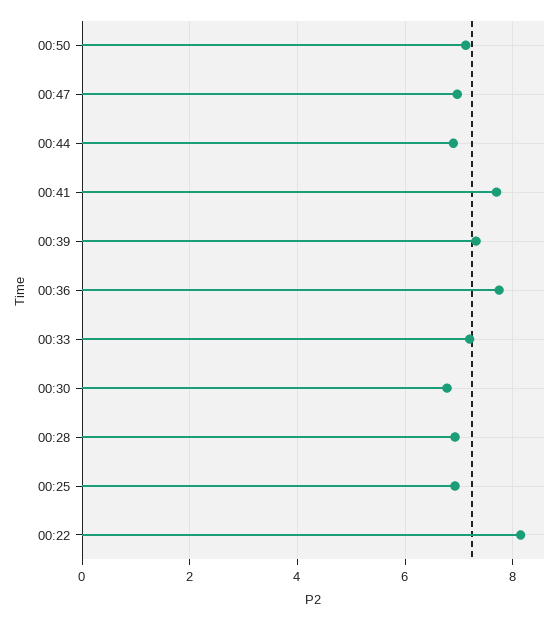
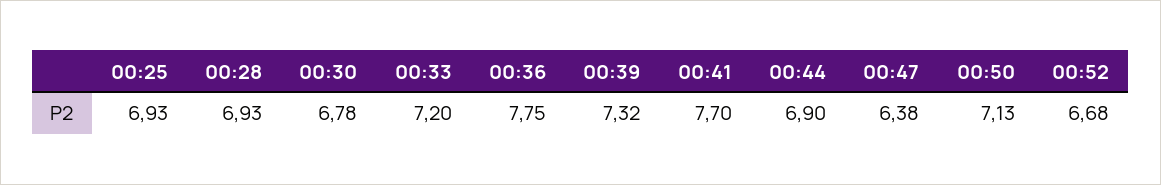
00:47: 7 -> 6.38
00:22: 8.2 -> none
00:52: none -> 6.68

